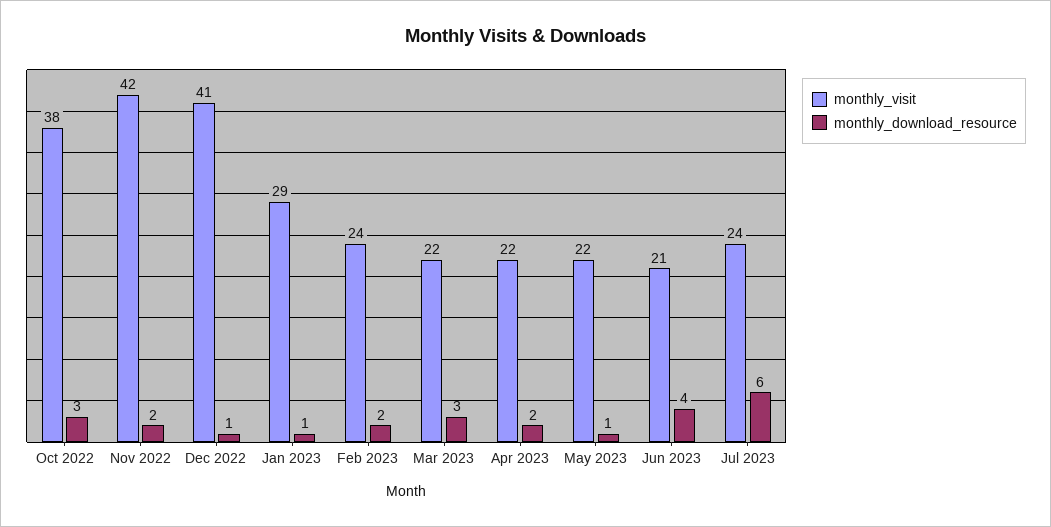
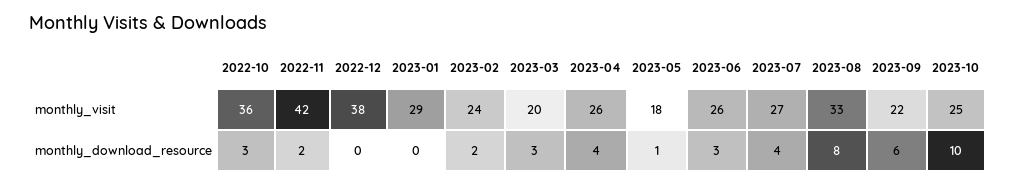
monthly_visit, Oct 2022: 38 -> 36
monthly_visit, Dec 2022: 41 -> 38
monthly_download_resource, Dec 2022: 1 -> 0
monthly_download_resource, Jan 2023: 1 -> 0
monthly_visit, Mar 2023: 22 -> 20
monthly_visit, Apr 2023: 22 -> 26
monthly_download_resource, Apr 2023: 2 -> 4
monthly_visit, May 2023: 22 -> 18
monthly_visit, Jun 2023: 21 -> 26
monthly_download_resource, Jun 2023: 4 -> 3
monthly_visit, Jul 2023: 24 -> 27
monthly_download_resource, Jul 2023: 6 -> 4
monthly_visit, 2023-08: none -> 33
monthly_visit, 2023-09: none -> 22
monthly_visit, 2023-10: none -> 25
monthly_download_resource, 2023-08: none -> 8
monthly_download_resource, 2023-09: none -> 6
monthly_download_resource, 2023-10: none -> 10

